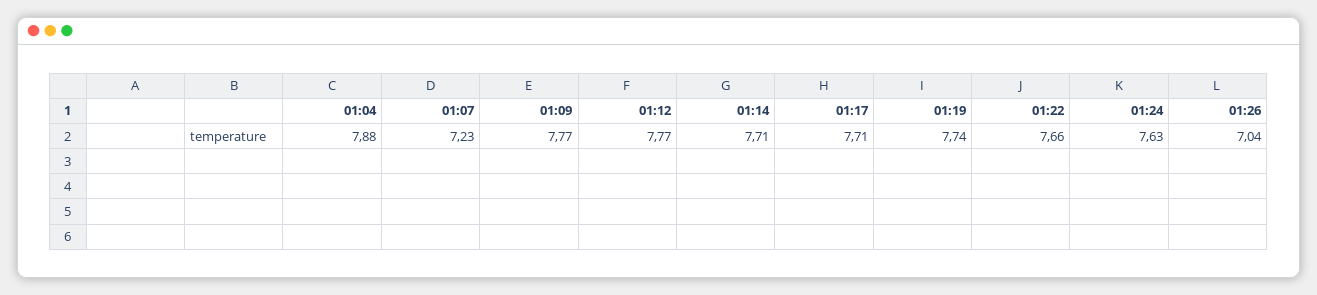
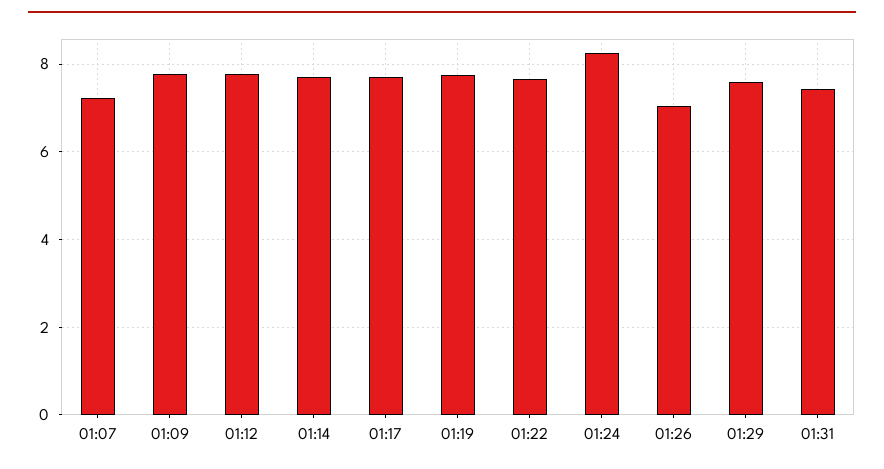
01:04: 7.88 -> none
01:24: 7.63 -> 8.2
01:29: none -> 7.6
01:31: none -> 7.4

